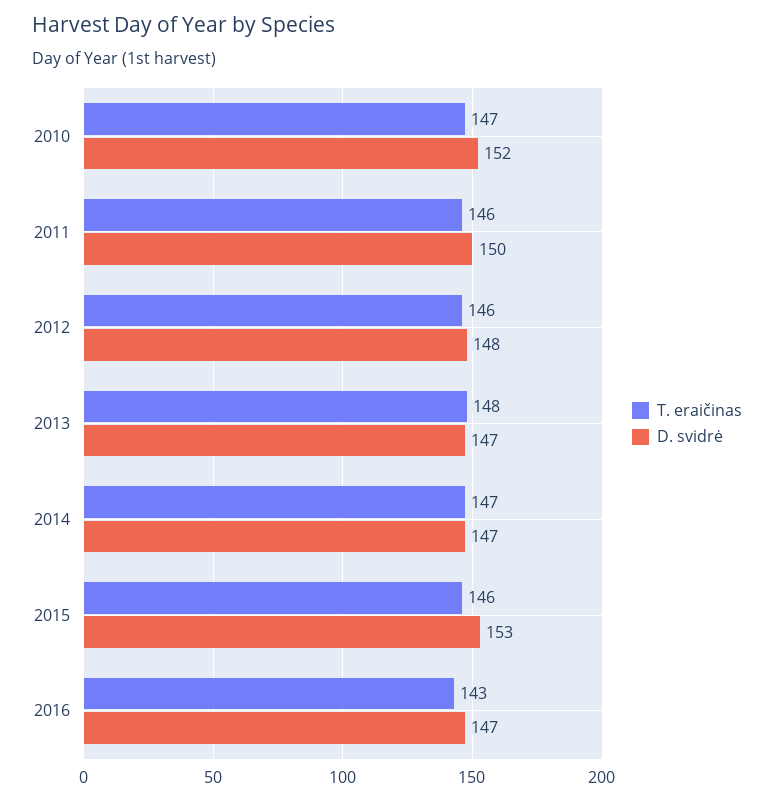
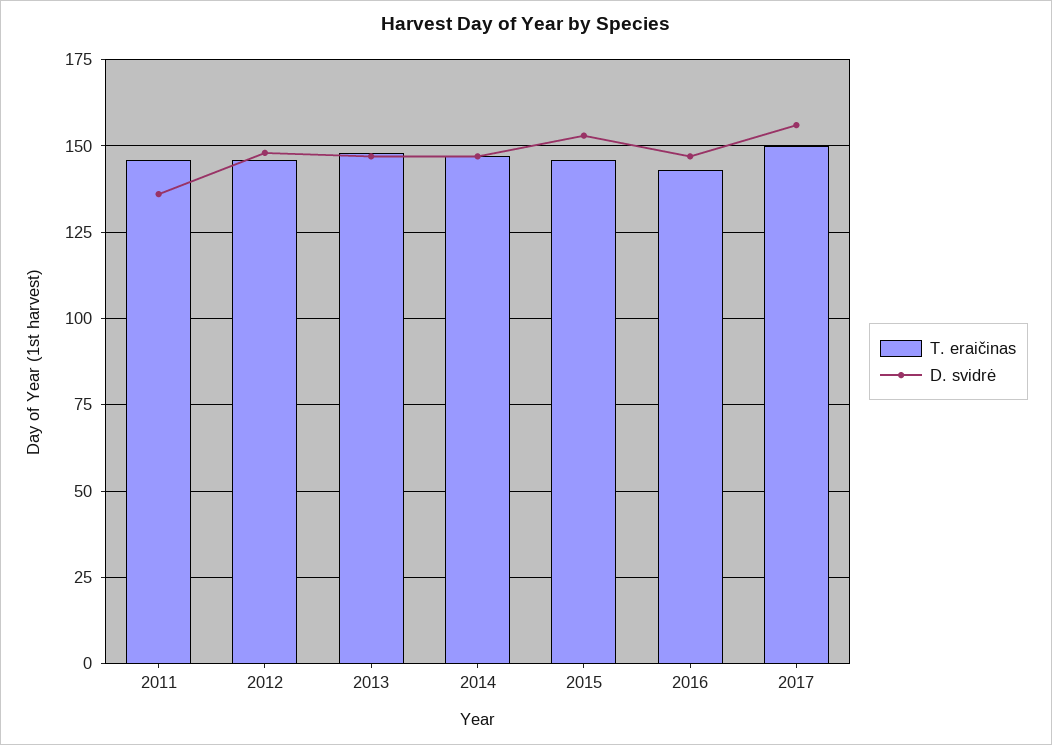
T. eraičinas, 2010: 147 -> none
D. svidrė, 2010: 152 -> none
D. svidrė, 2011: 150 -> 135
T. eraičinas, 2017: none -> 150
D. svidrė, 2017: none -> 155

